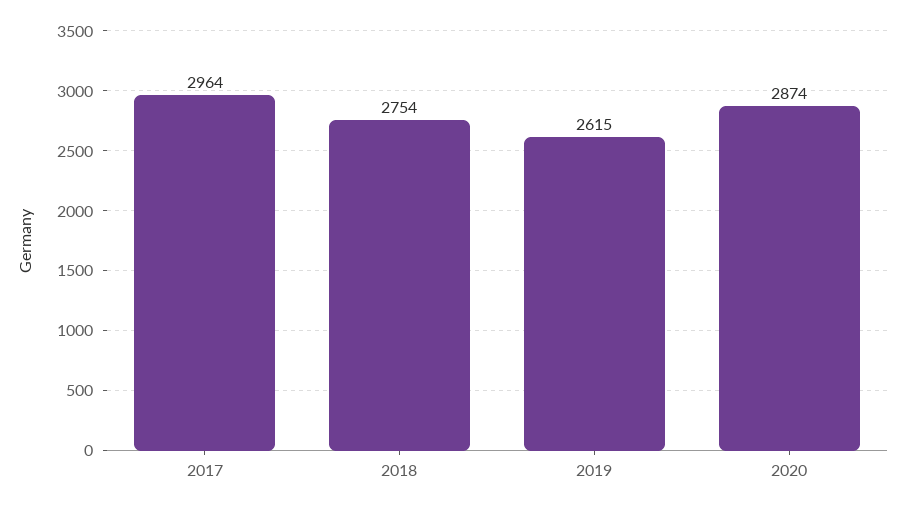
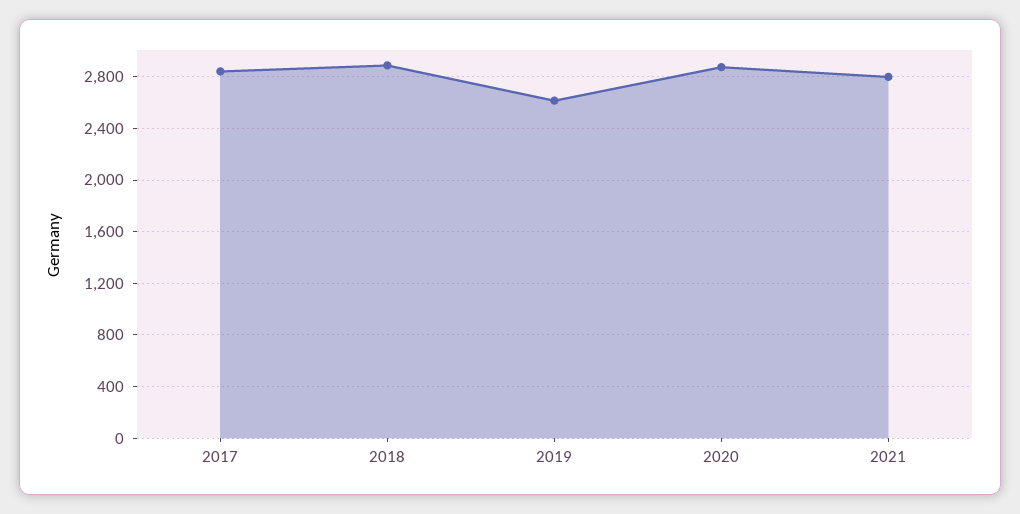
2017: 2964 -> 2850
2018: 2754 -> 2900
2021: none -> 2800

